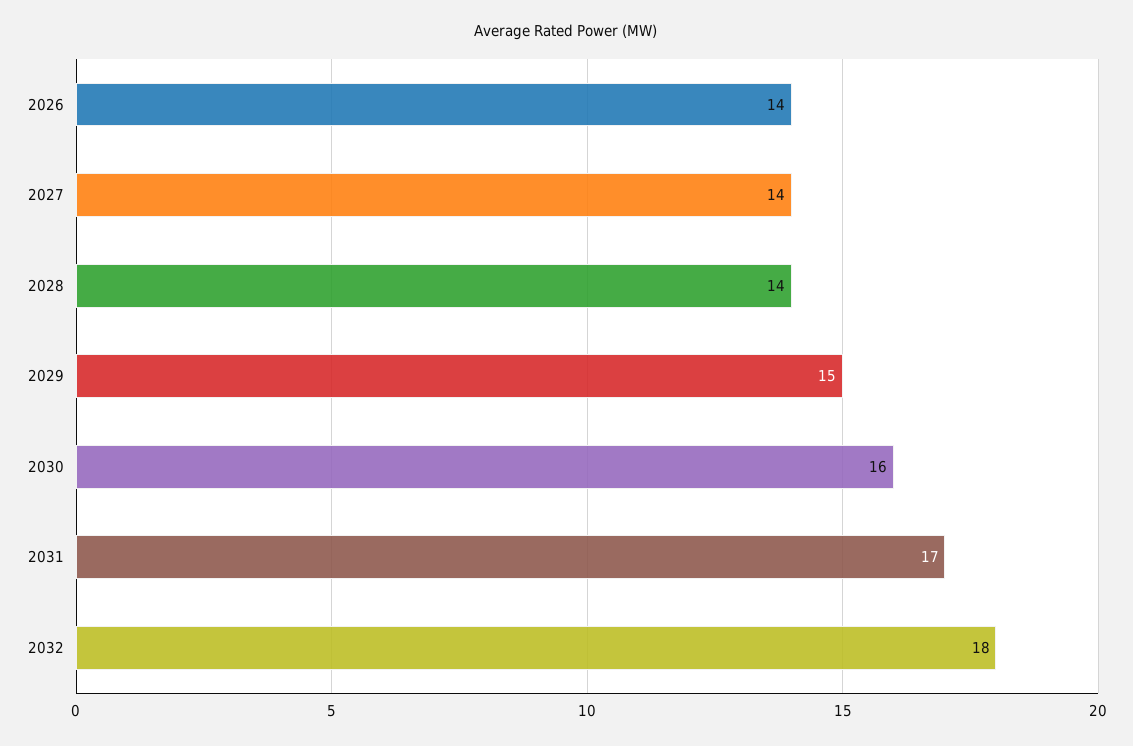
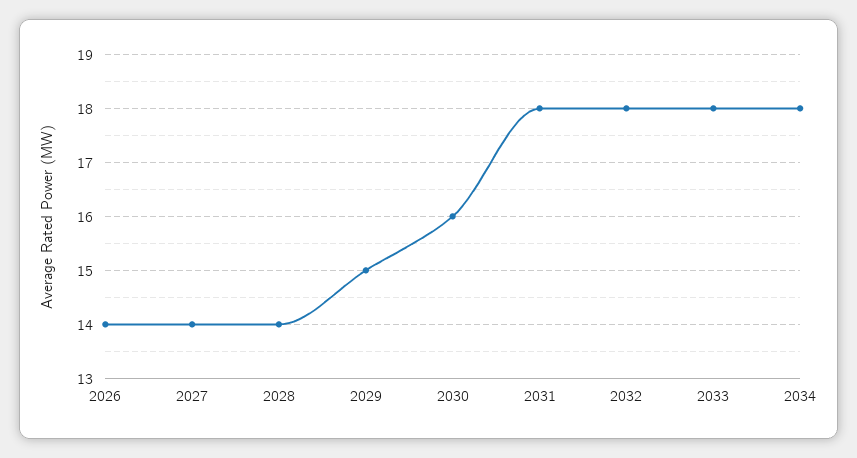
2031: 17 -> 18
2033: none -> 18
2034: none -> 18

